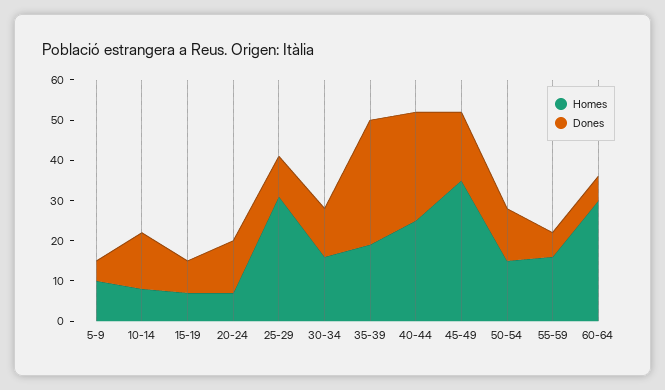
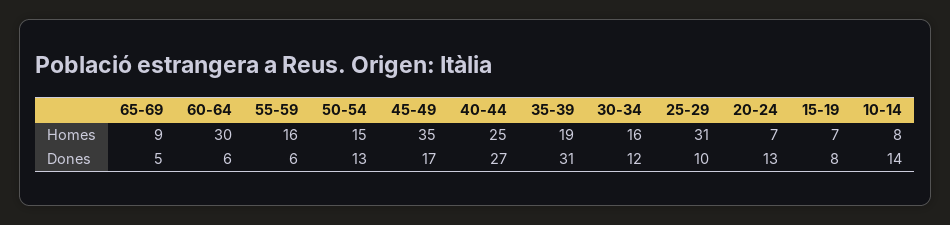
Homes, 5-9: 10 -> none
Dones, 5-9: 5 -> none
Homes, 65-69: none -> 9
Dones, 65-69: none -> 5

